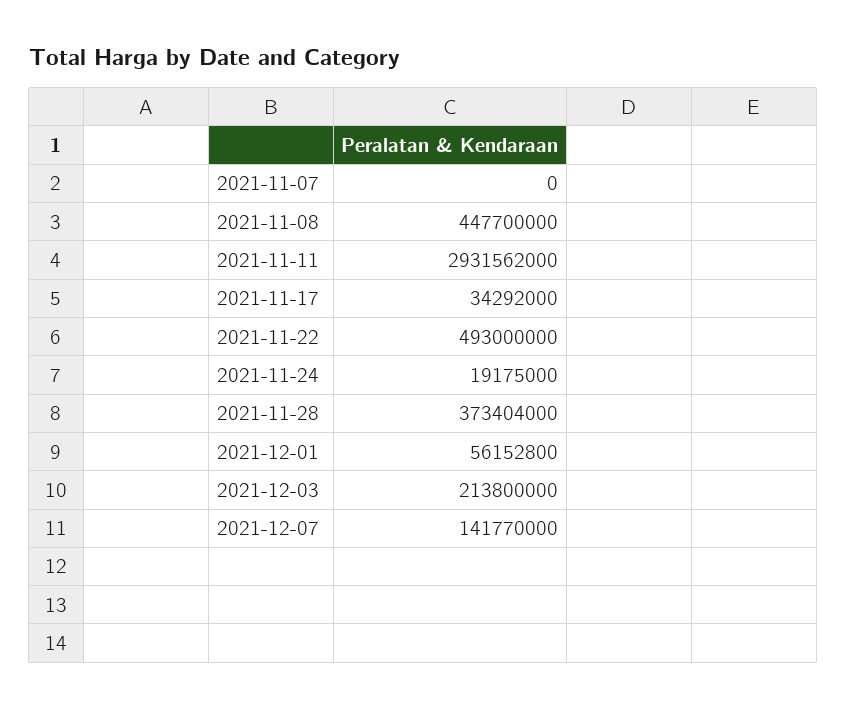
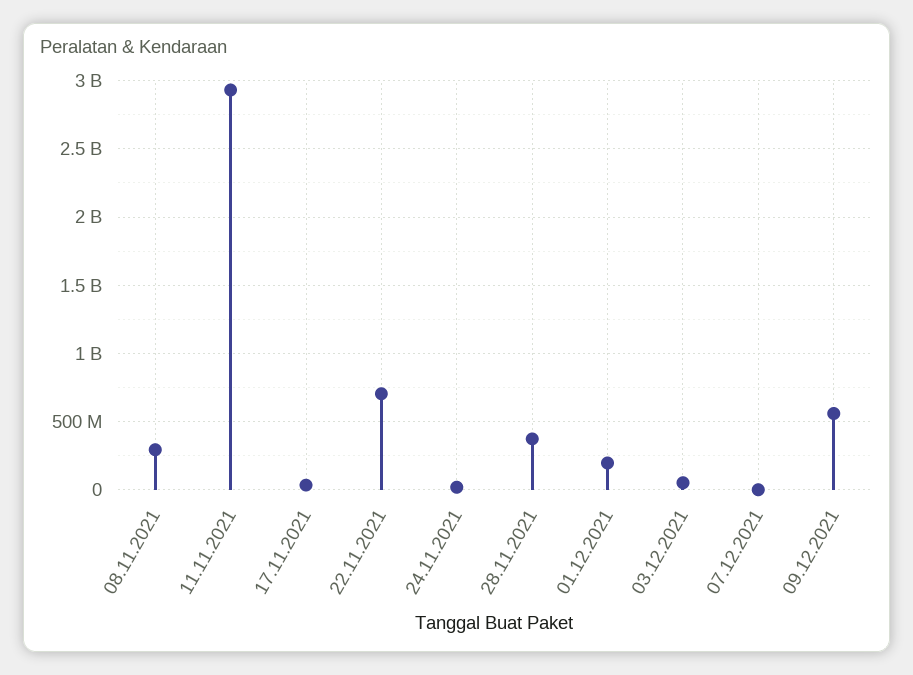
2021-11-07: 0 -> none
2021-11-08: 447700000 -> 300000000
2021-11-22: 493000000 -> 700000000
2021-12-01: 56152800 -> 200000000
2021-12-03: 213800000 -> 50000000
2021-12-07: 141770000 -> 0
09.12.2021: none -> 550000000

